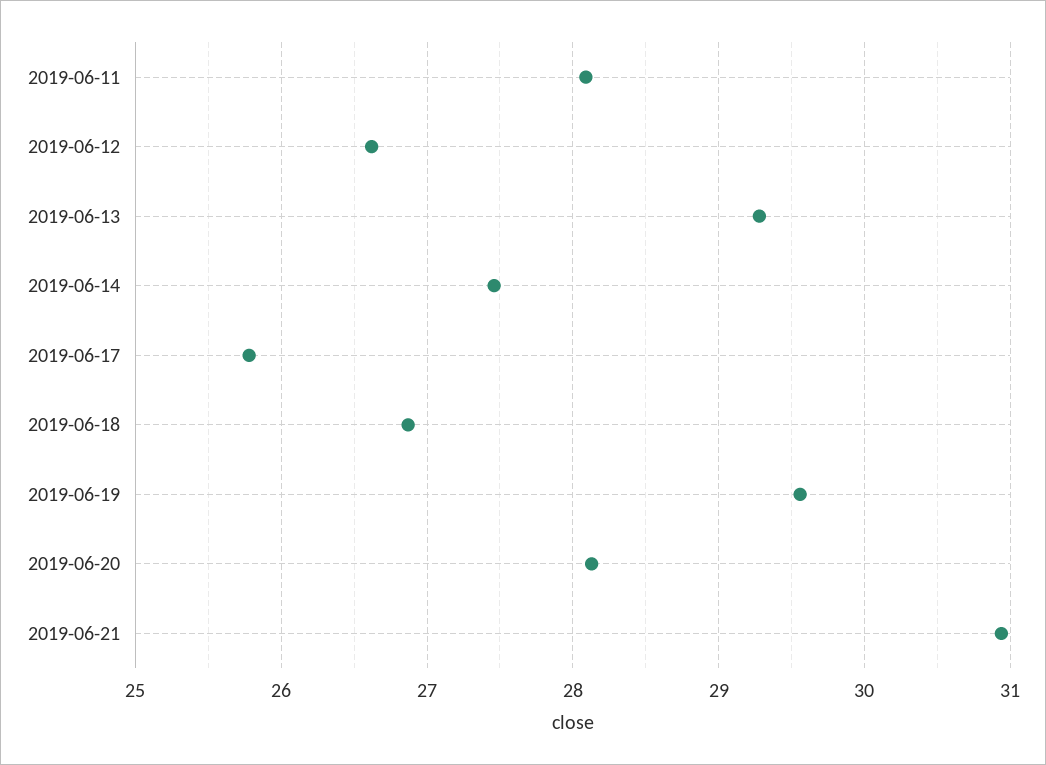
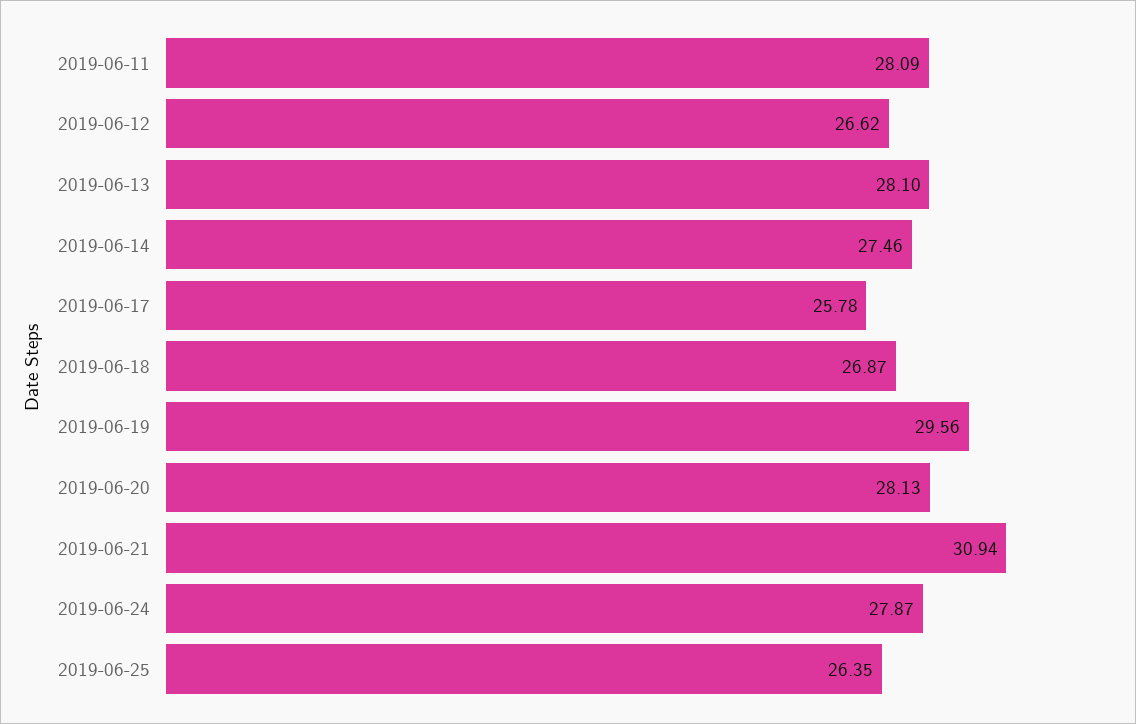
2019-06-13: 29.3 -> 28.1
2019-06-24: none -> 27.87
2019-06-25: none -> 26.35

